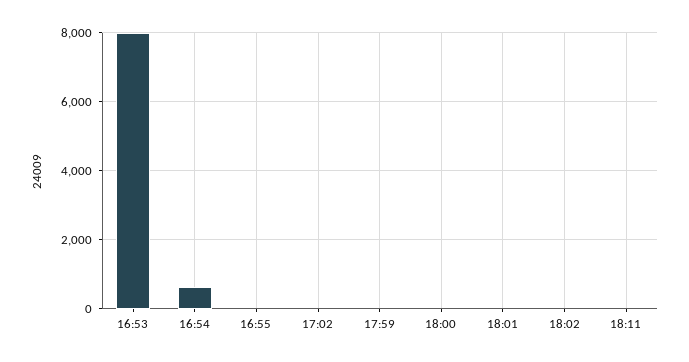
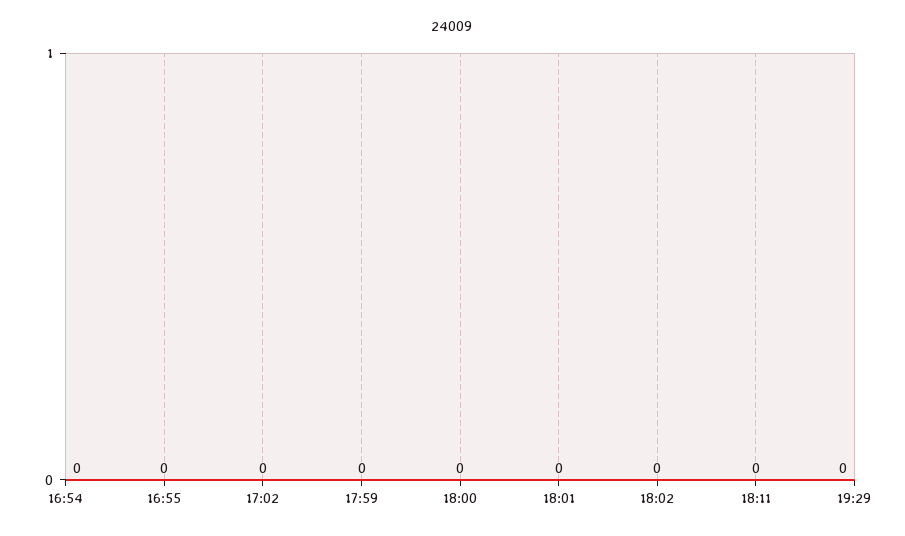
16:53: 8000 -> none
16:54: 600 -> 0
19:29: none -> 0

